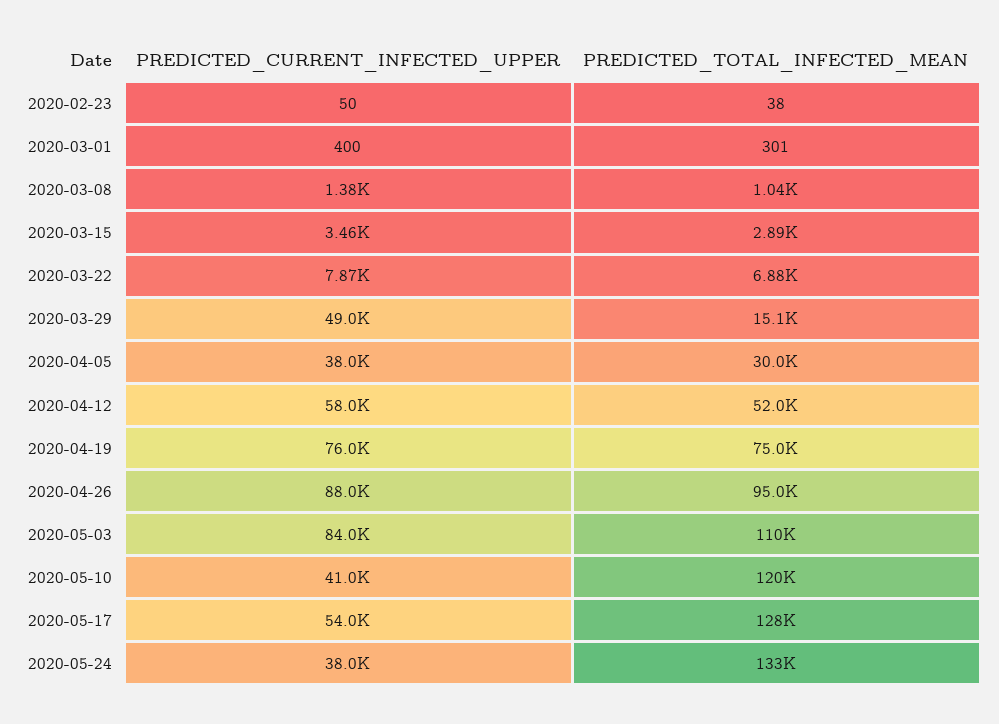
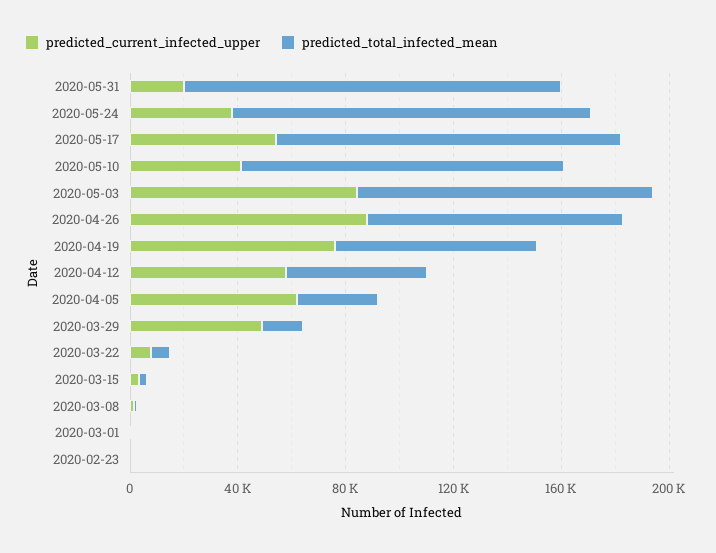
PREDICTED_CURRENT_INFECTED_UPPER, 2020-04-05: 38000 -> 60000
PREDICTED_CURRENT_INFECTED_UPPER, 2020-05-31: none -> 20000
PREDICTED_TOTAL_INFECTED_MEAN, 2020-05-31: none -> 140000

